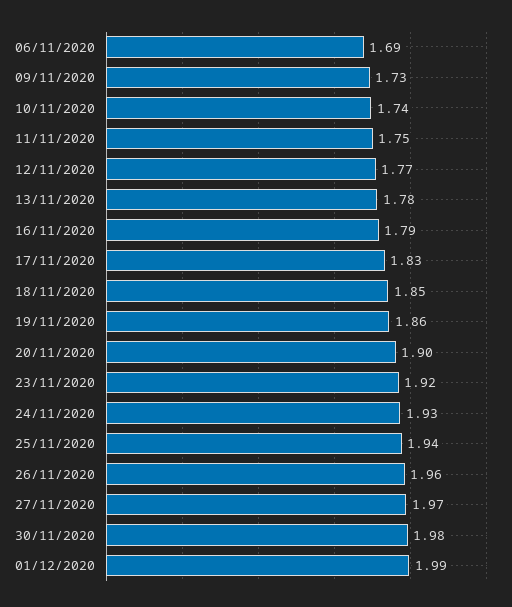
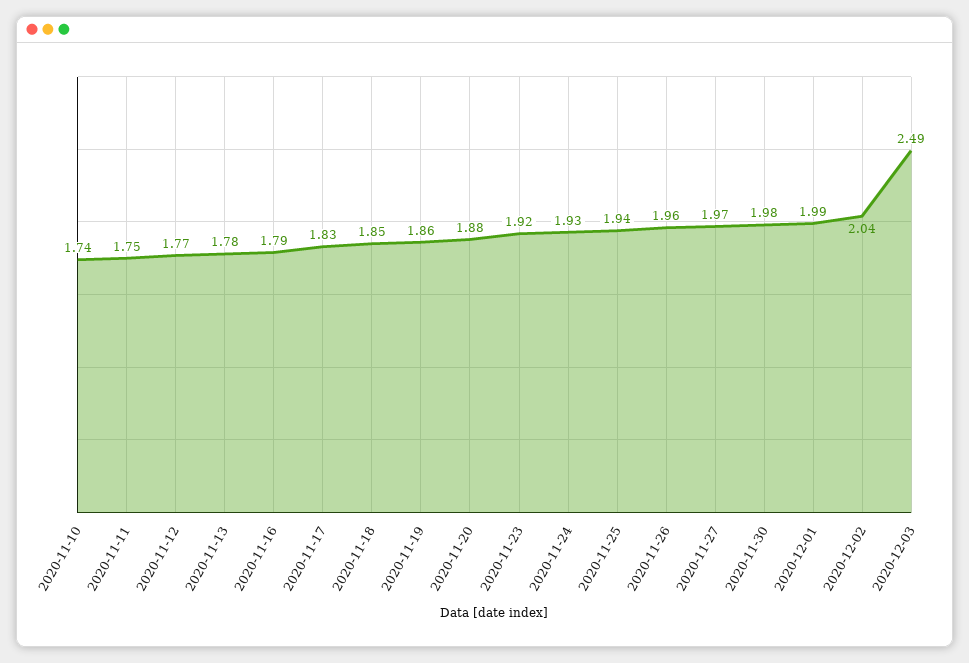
06/11/2020: 1.69 -> none
09/11/2020: 1.73 -> none
20/11/2020: 1.9 -> 1.88
2020-12-02: none -> 2.04
2020-12-03: none -> 2.49

